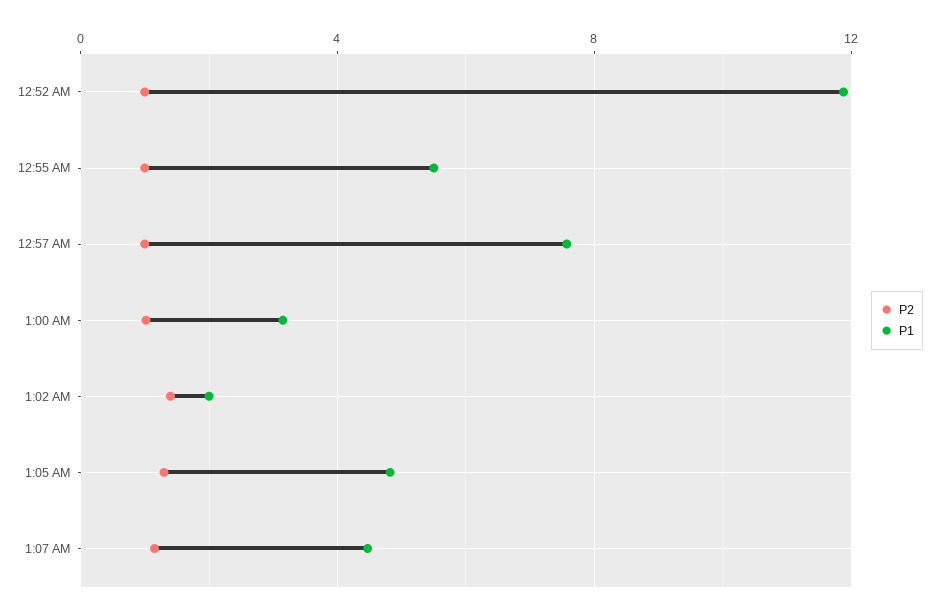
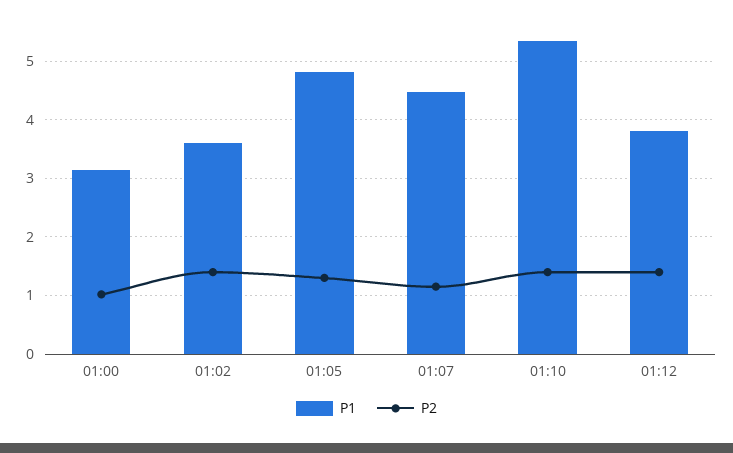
P2, 12:52 AM: 1 -> none
P1, 12:52 AM: 12 -> none
P2, 12:55 AM: 1 -> none
P1, 12:55 AM: 5.5 -> none
P2, 12:57 AM: 1 -> none
P1, 12:57 AM: 7.5 -> none
P1, 1:02 AM: 2 -> 3.6
P1, 01:10: none -> 5.4
P2, 01:10: none -> 1.4
P1, 01:12: none -> 3.8
P2, 01:12: none -> 1.4

